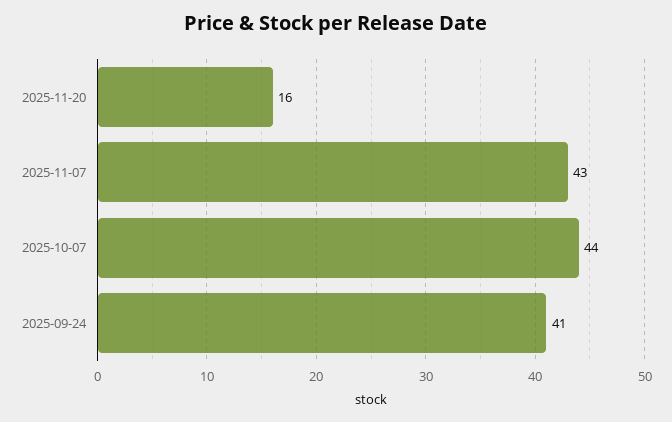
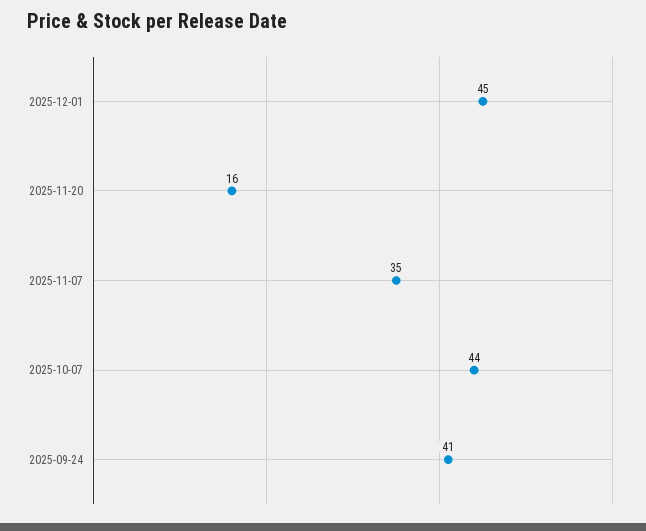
2025-11-07: 43 -> 35
2025-12-01: none -> 45

